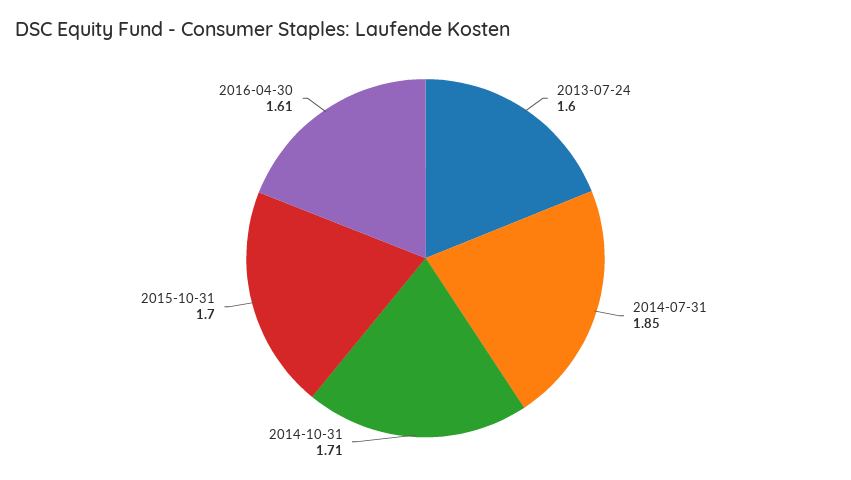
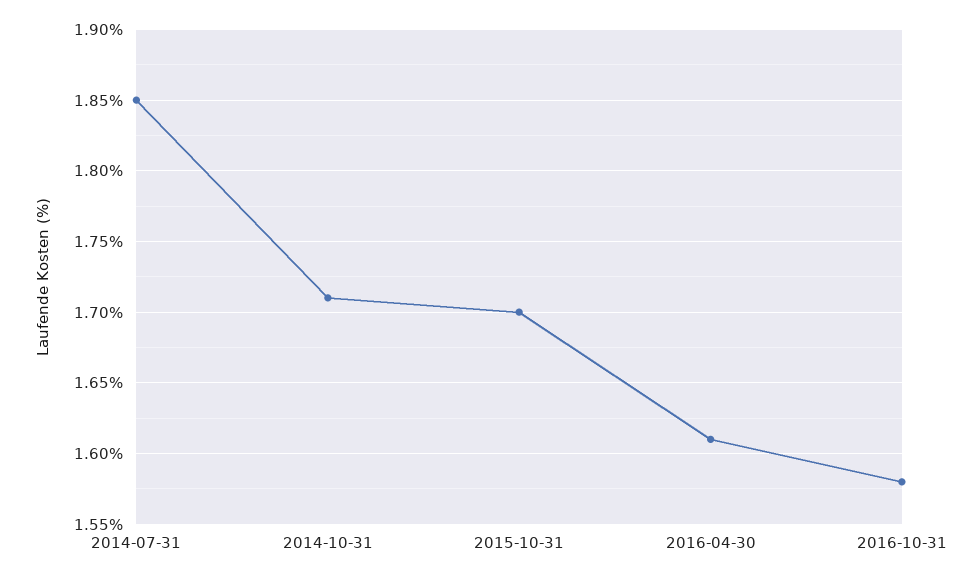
2013-07-24: 1.6 -> none
2016-10-31: none -> 1.58

